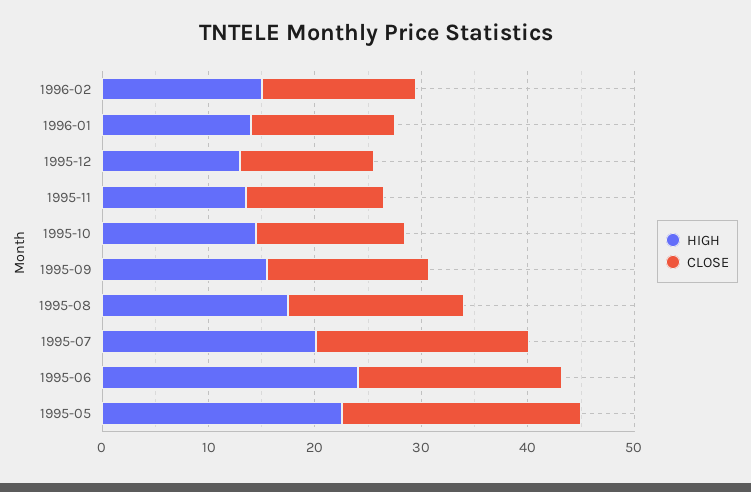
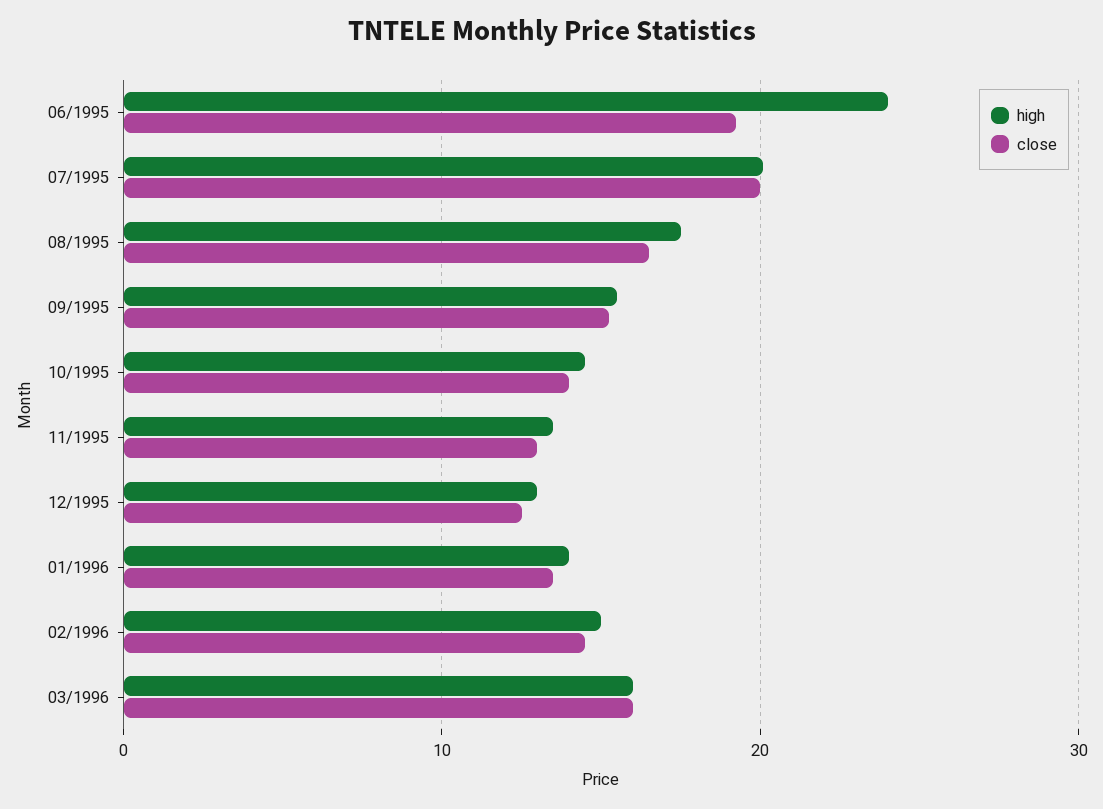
HIGH, 1995-05: 22 -> none
CLOSE, 1995-05: 22 -> none
HIGH, 03/1996: none -> 16
CLOSE, 03/1996: none -> 16

